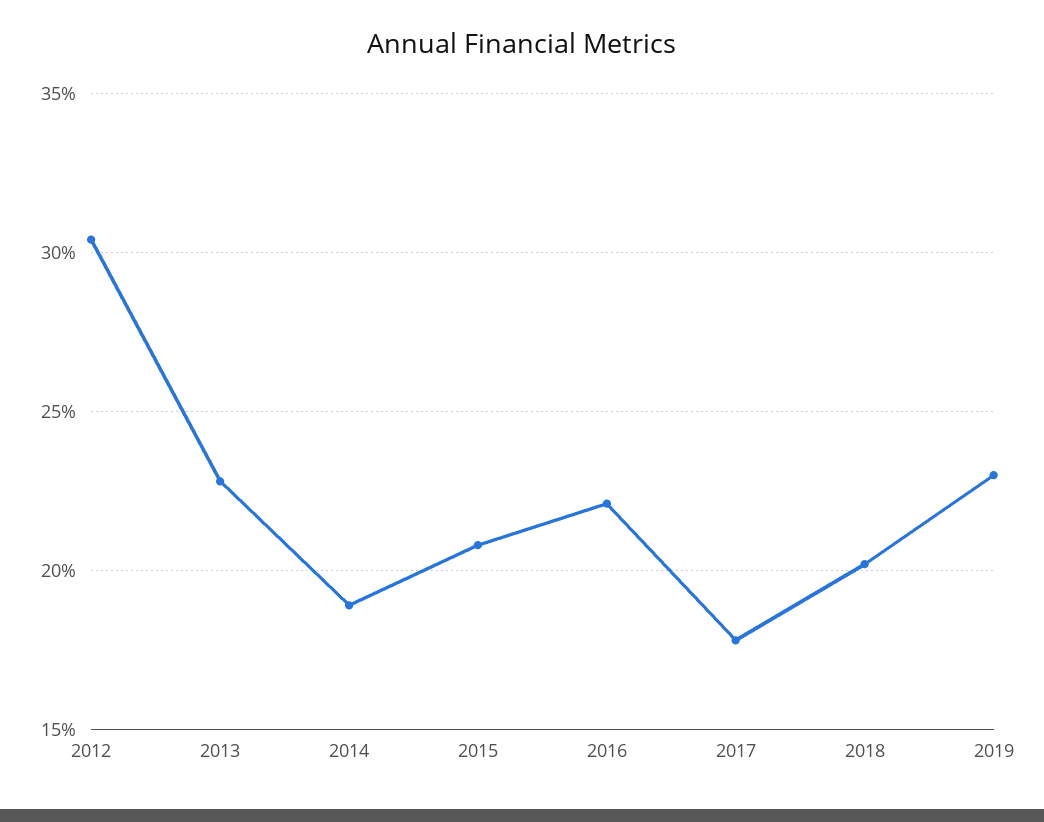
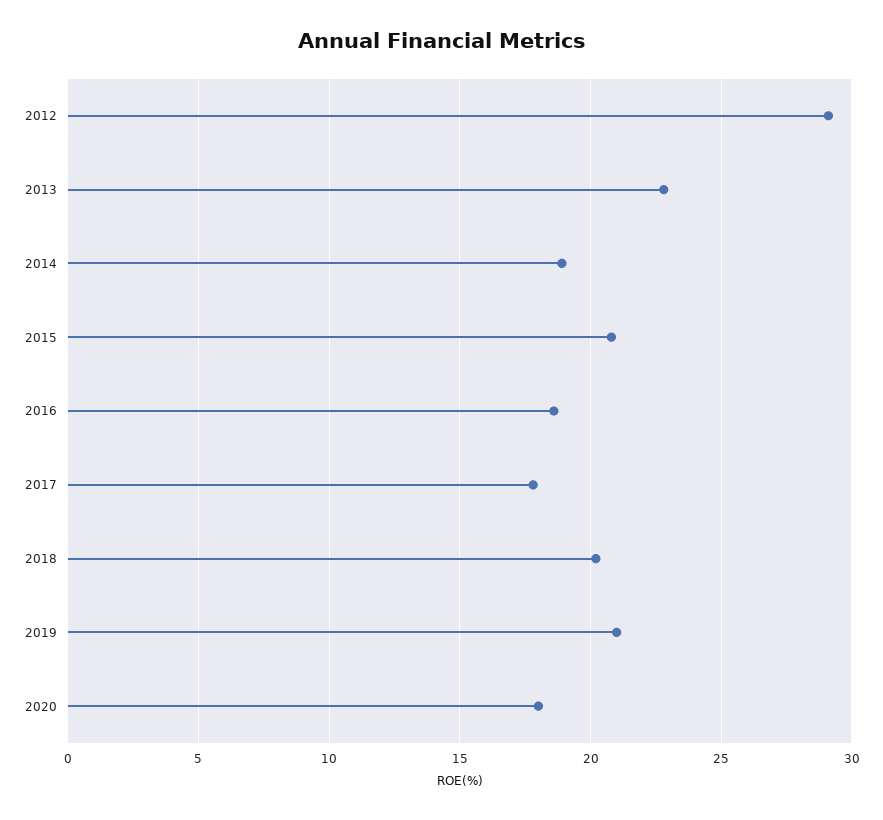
2012: 30.5 -> 29
2016: 22 -> 18.5
2019: 23 -> 21
2020: none -> 18

